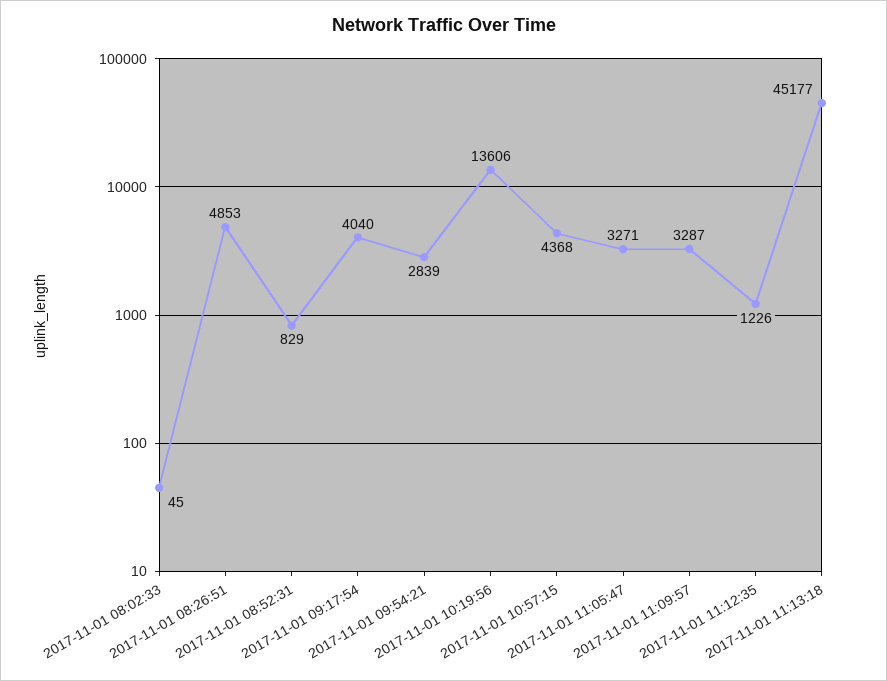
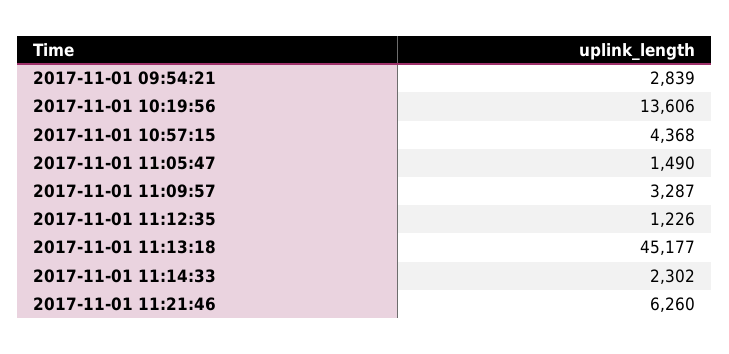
2017-11-01 08:02:33: 45 -> none
2017-11-01 08:26:51: 4853 -> none
2017-11-01 08:52:31: 829 -> none
2017-11-01 09:17:54: 4040 -> none
2017-11-01 11:05:47: 3271 -> 1490
2017-11-01 11:14:33: none -> 2302
2017-11-01 11:21:46: none -> 6260

